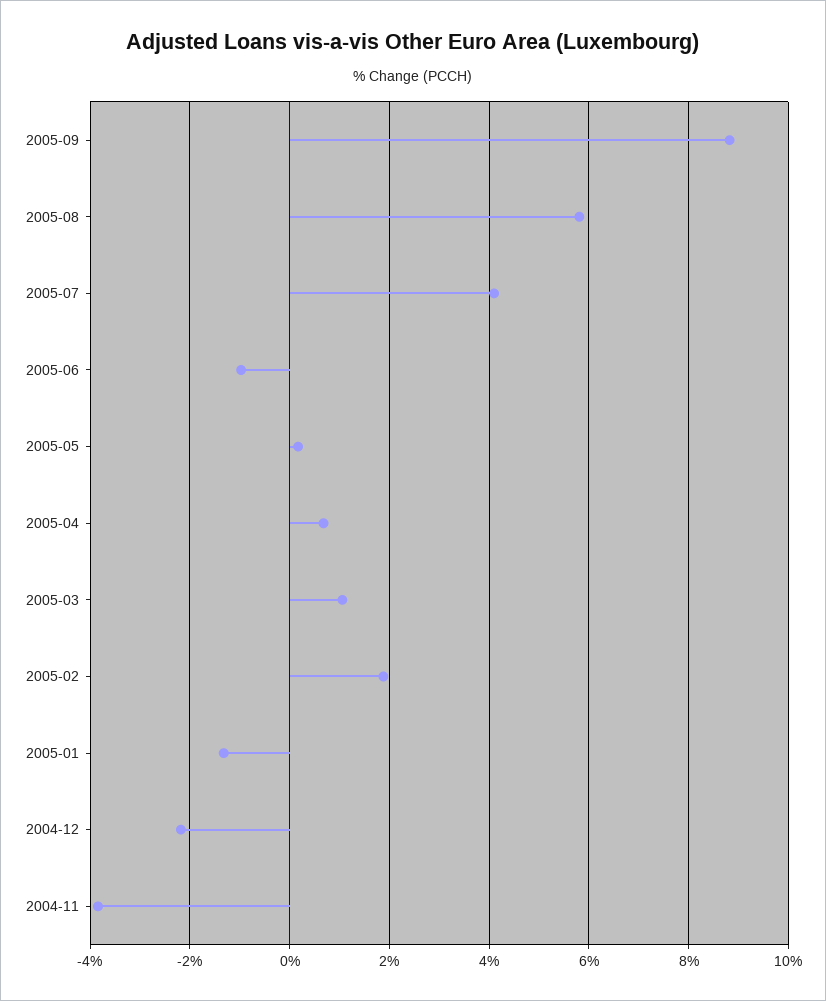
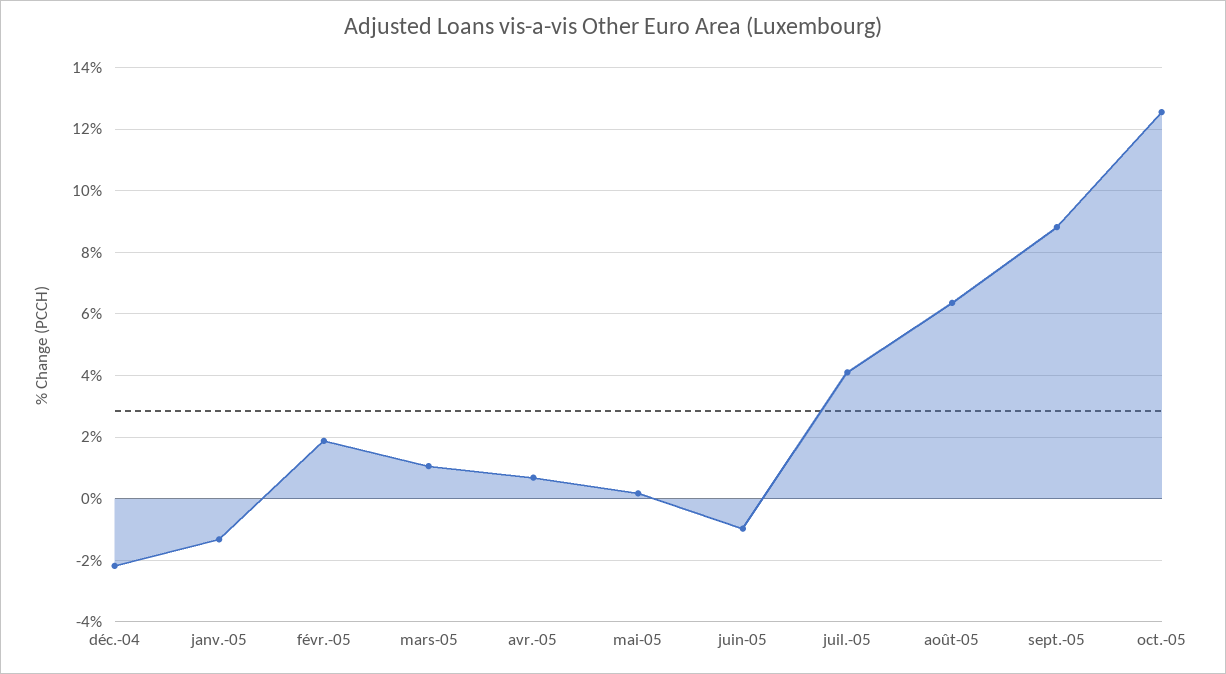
2005-08: 5.8 -> 6.4
2004-11: -3.8 -> none
oct.-05: none -> 12.6

